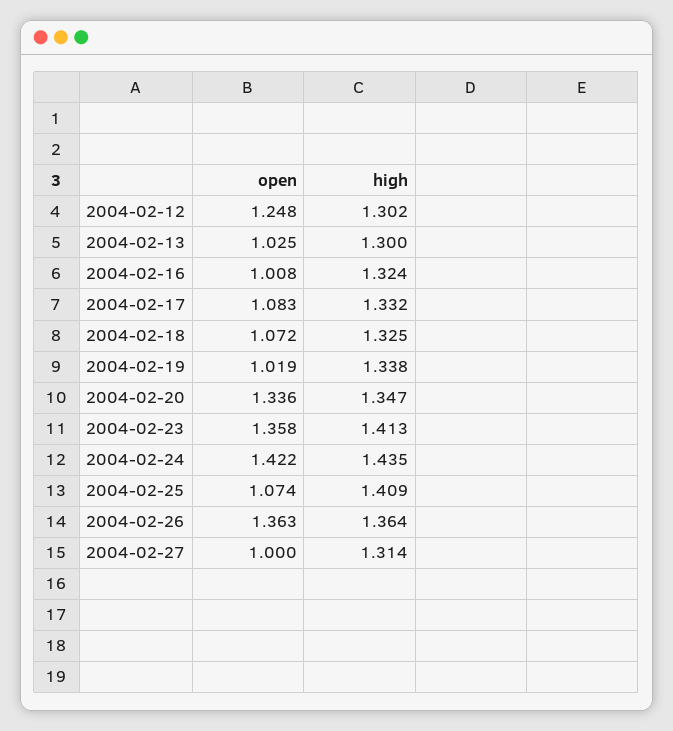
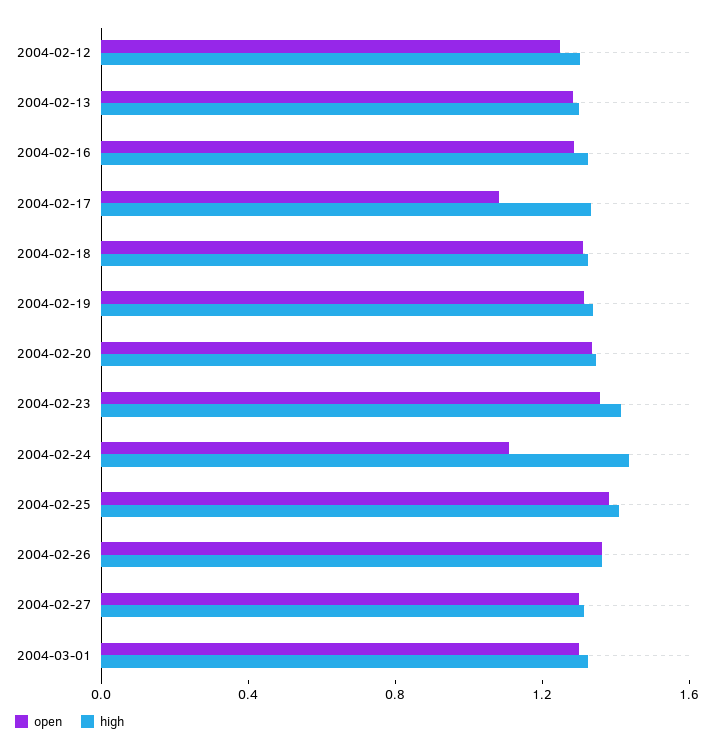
open, 2004-02-13: 1.025 -> 1.3
open, 2004-02-16: 1.008 -> 1.3
open, 2004-02-18: 1.072 -> 1.3
open, 2004-02-19: 1.019 -> 1.3
open, 2004-02-24: 1.422 -> 1.1
open, 2004-02-25: 1.074 -> 1.4
open, 2004-02-27: 1 -> 1.3
open, 2004-03-01: none -> 1.3
high, 2004-03-01: none -> 1.3

